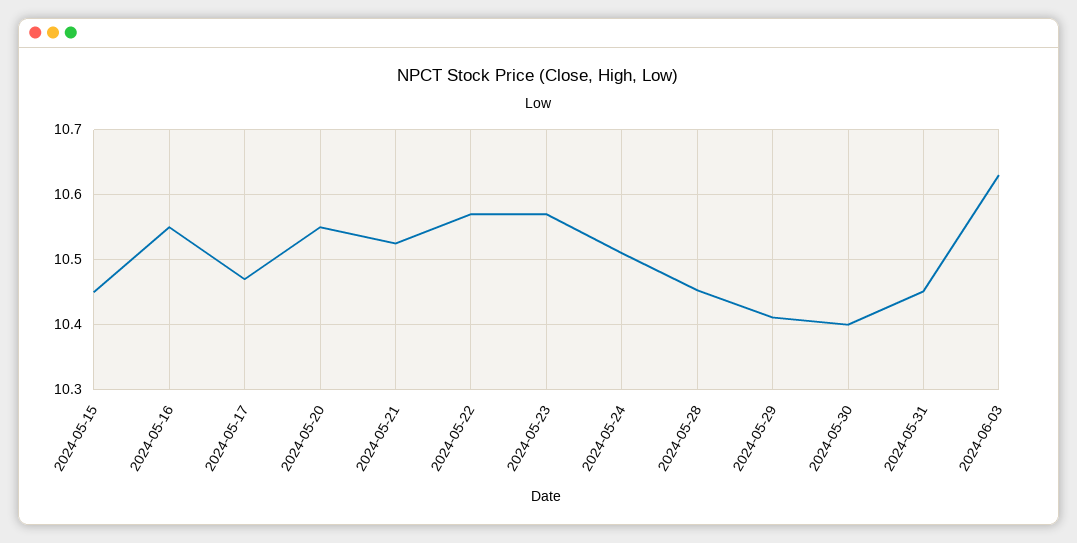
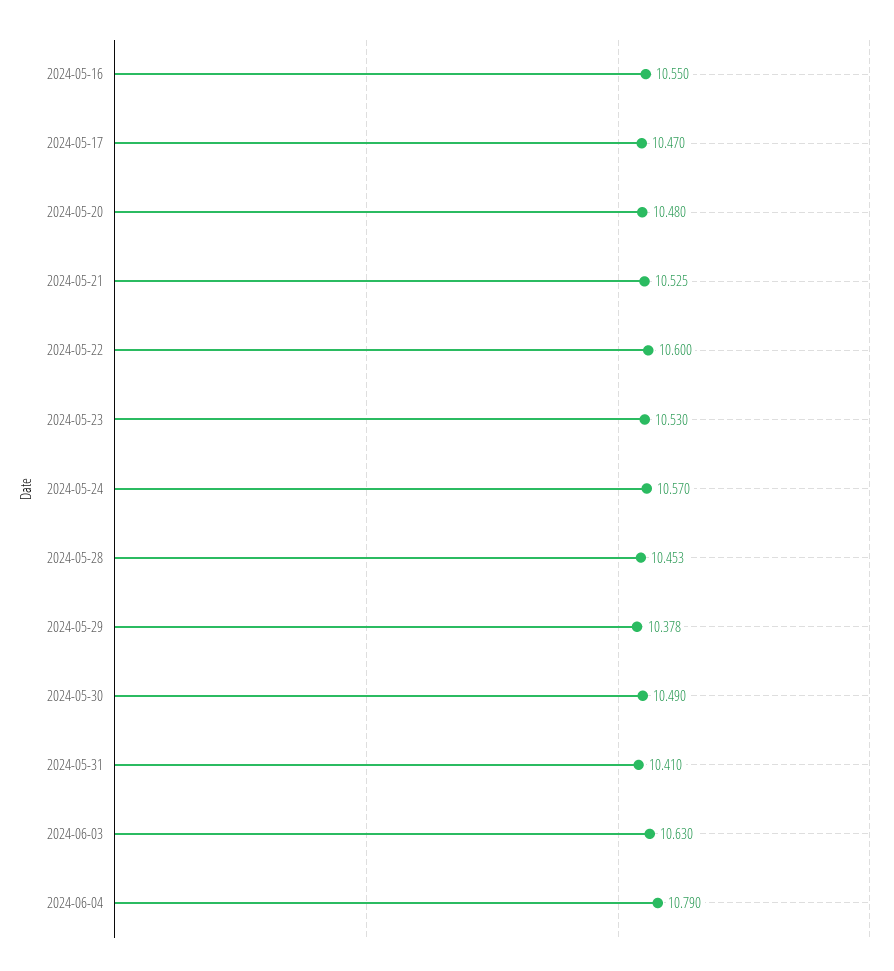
2024-05-15: 10.45 -> none
2024-05-20: 10.55 -> 10.48
2024-05-22: 10.57 -> 10.6
2024-05-23: 10.57 -> 10.53
2024-05-24: 10.51 -> 10.57
2024-05-29: 10.41 -> 10.378
2024-05-30: 10.4 -> 10.49
2024-05-31: 10.45 -> 10.41
2024-06-04: none -> 10.79

